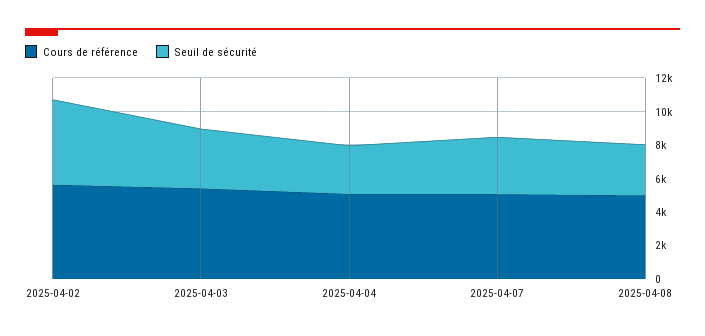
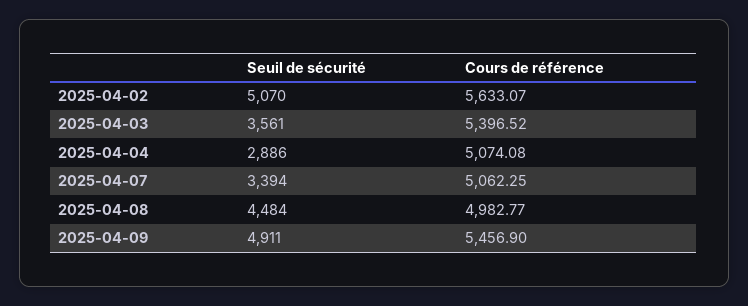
Seuil de sécurité, 2025-04-08: 3000 -> 4484
Seuil de sécurité, 2025-04-09: none -> 4911
Cours de référence, 2025-04-09: none -> 5456.9

